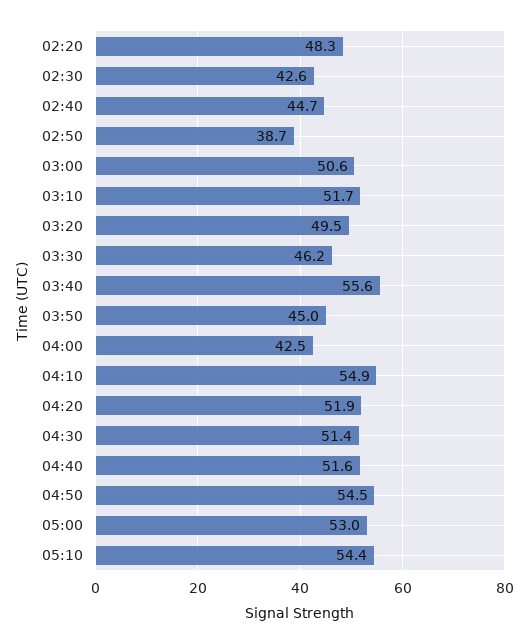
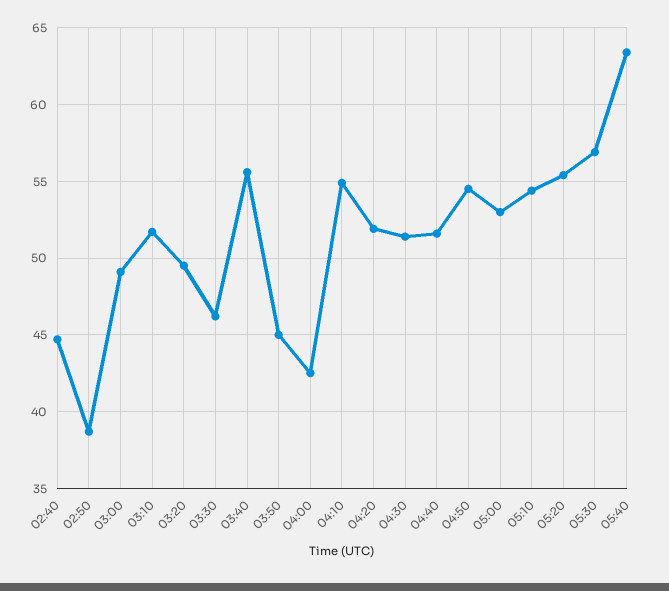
02:20: 48.3 -> none
02:30: 42.6 -> none
03:00: 50.6 -> 49
05:20: none -> 55.5
05:30: none -> 57
05:40: none -> 63.5

